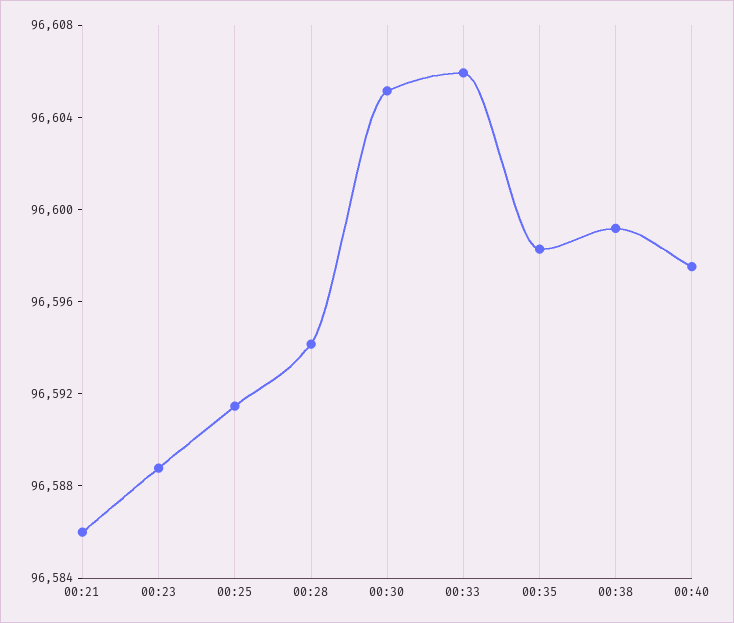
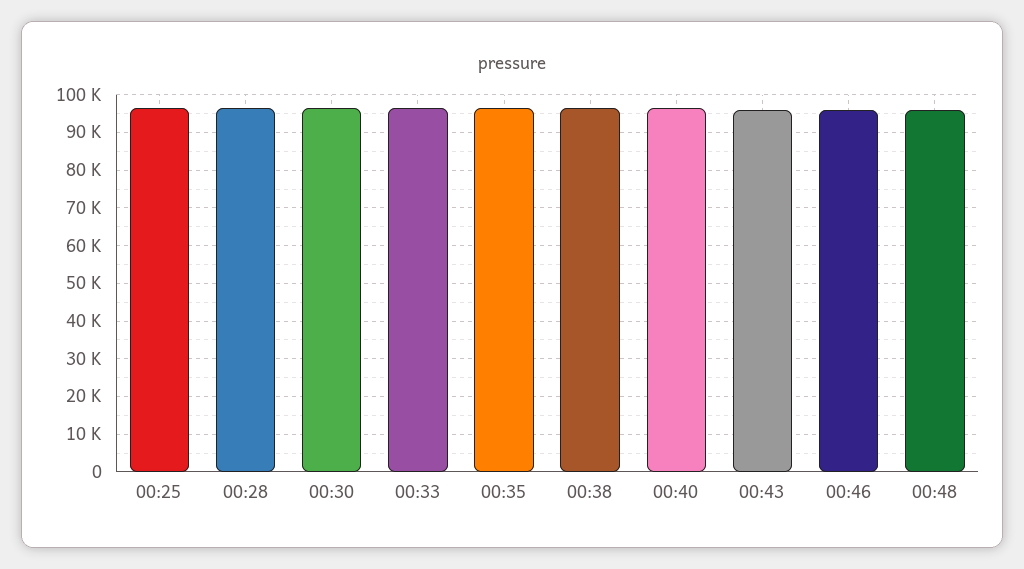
00:21: 96586 -> none
00:23: 96589 -> none
00:43: none -> 96000
00:46: none -> 96000
00:48: none -> 96000

